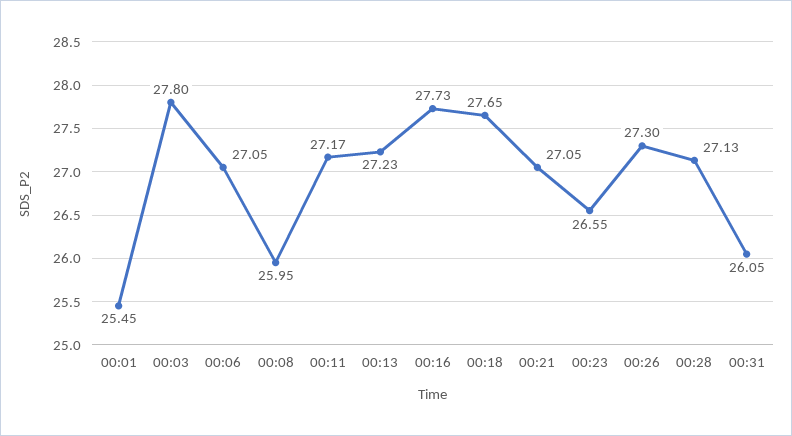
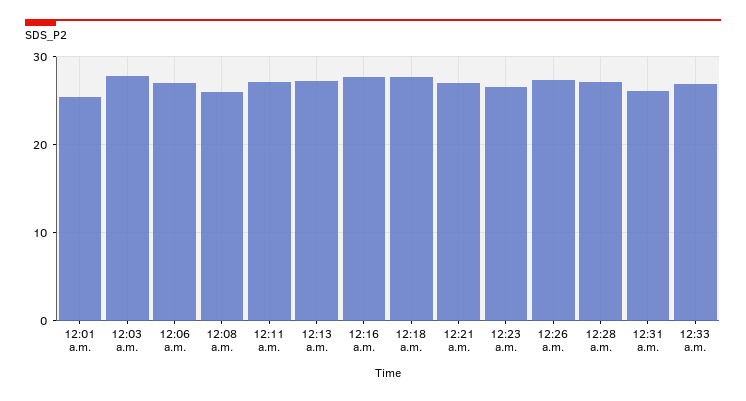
12:33 a.m.: none -> 27

